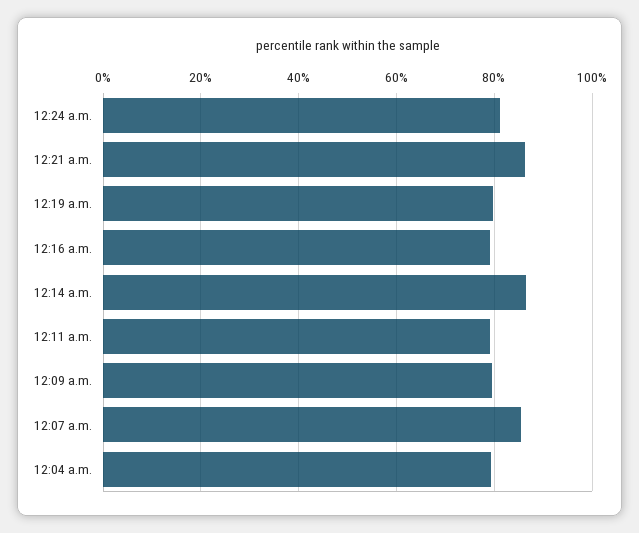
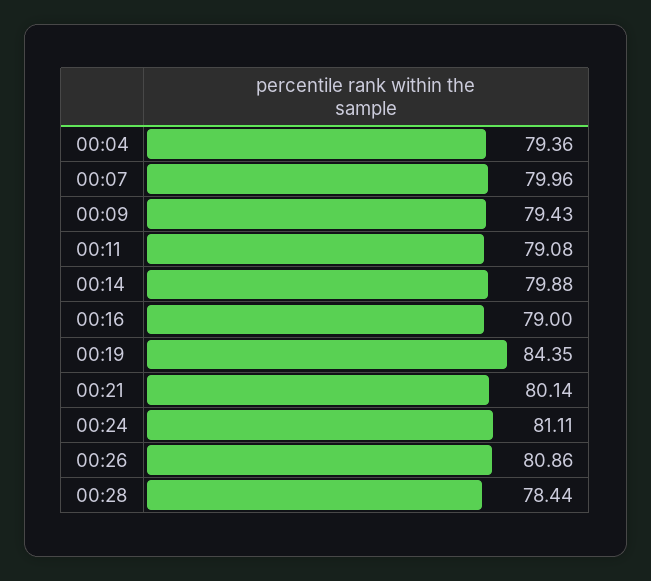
12:21 a.m.: 86 -> 80.14
12:19 a.m.: 80 -> 84.35
12:14 a.m.: 86 -> 79.88
12:07 a.m.: 86 -> 79.96
00:26: none -> 80.86
00:28: none -> 78.44

